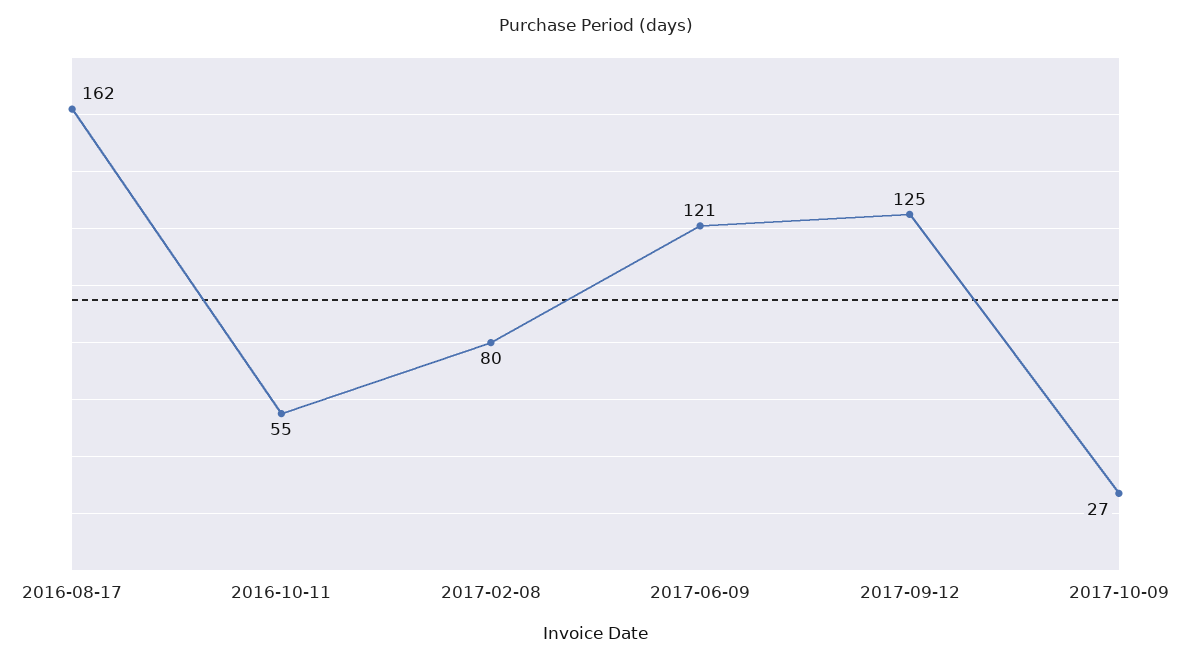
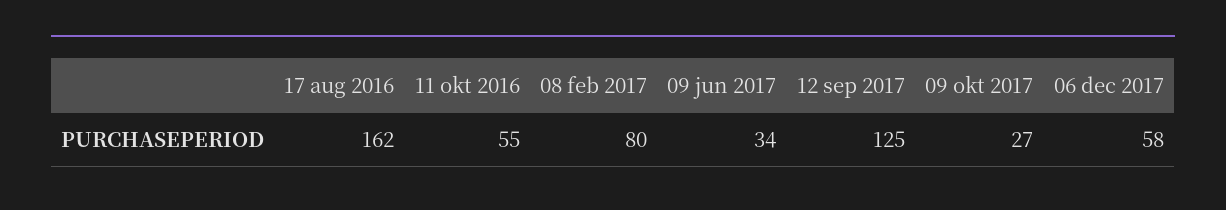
2017-06-09: 121 -> 34
06 dec 2017: none -> 58

